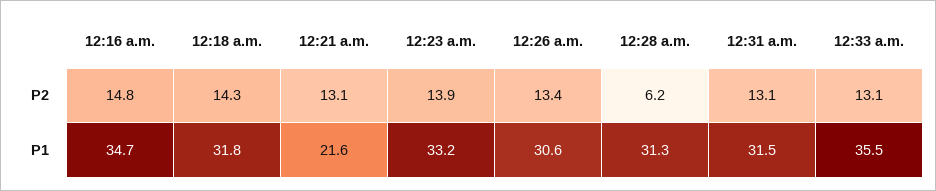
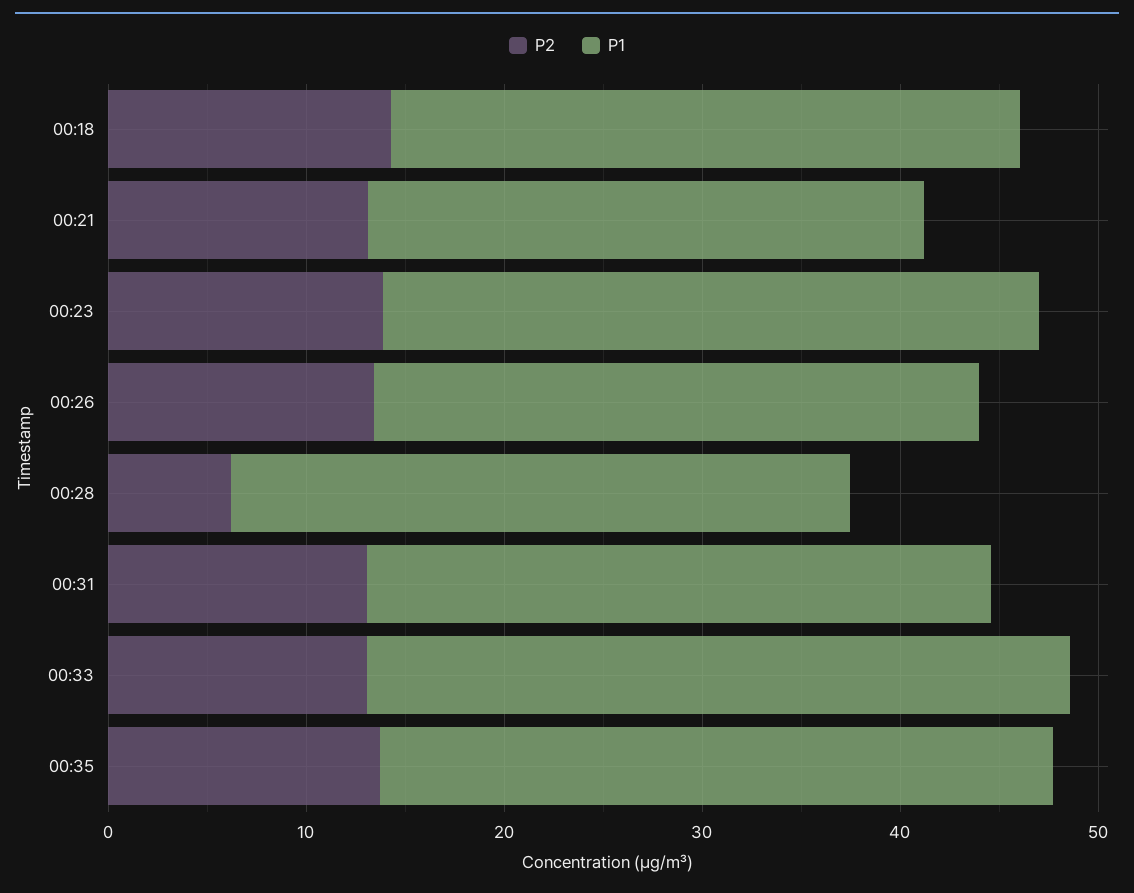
P2, 12:16 a.m.: 14.8 -> none
P1, 12:16 a.m.: 34.7 -> none
P1, 12:21 a.m.: 21.6 -> 28
P2, 00:35: none -> 14
P1, 00:35: none -> 34

